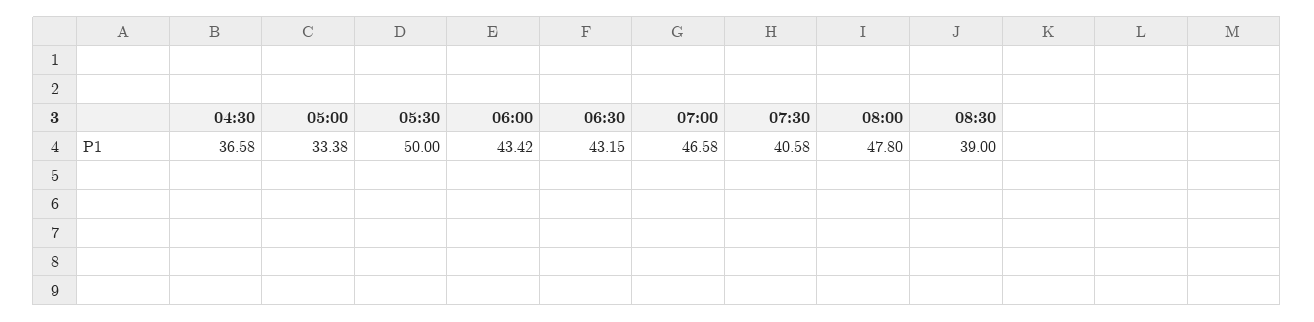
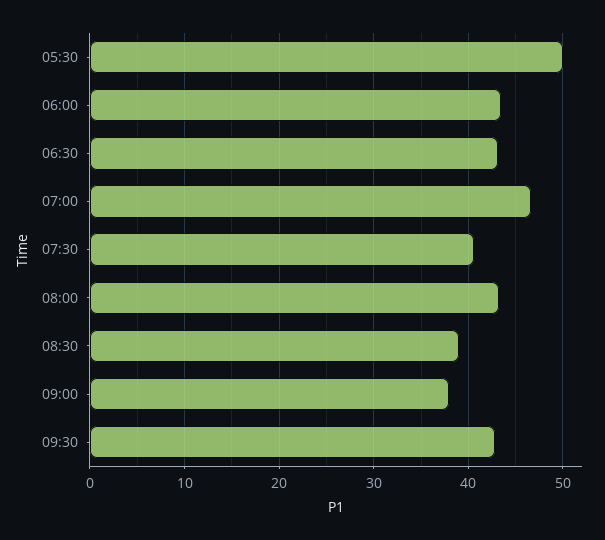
04:30: 36.58 -> none
05:00: 33.38 -> none
08:00: 47.8 -> 43
09:00: none -> 38
09:30: none -> 43

